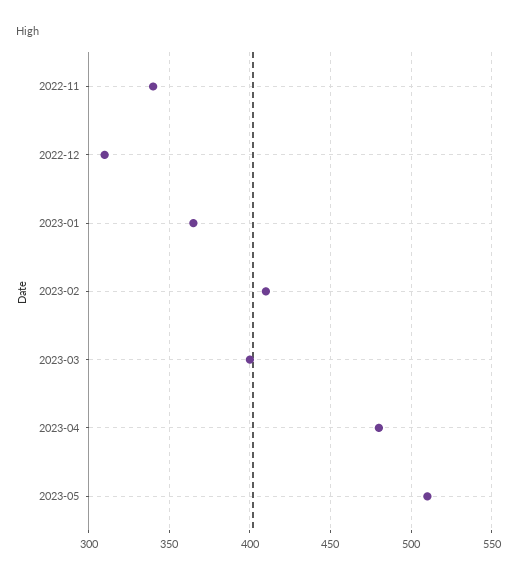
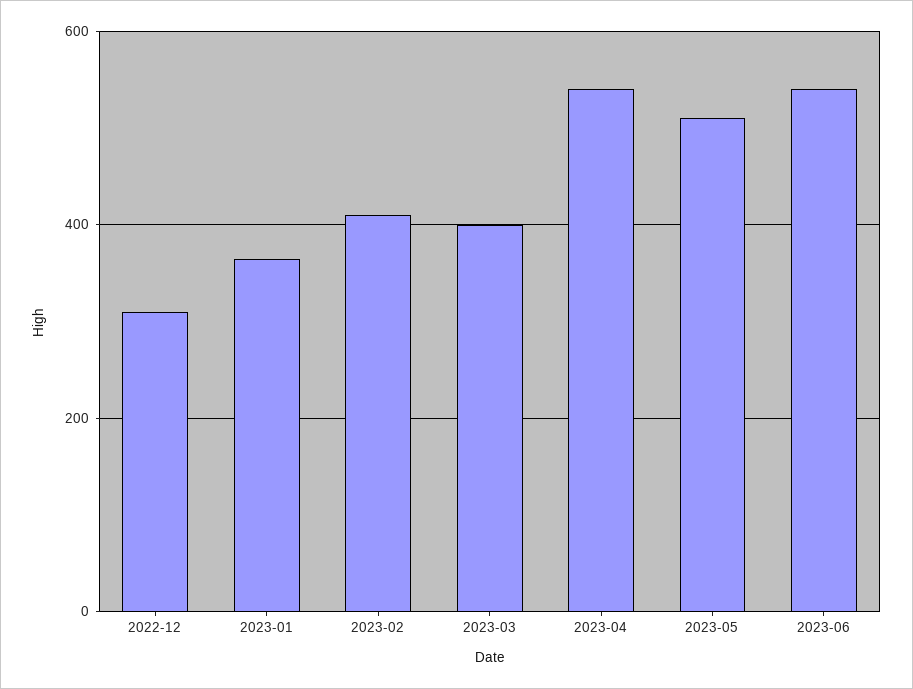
2022-11: 340 -> none
2023-04: 480 -> 540
2023-06: none -> 540

